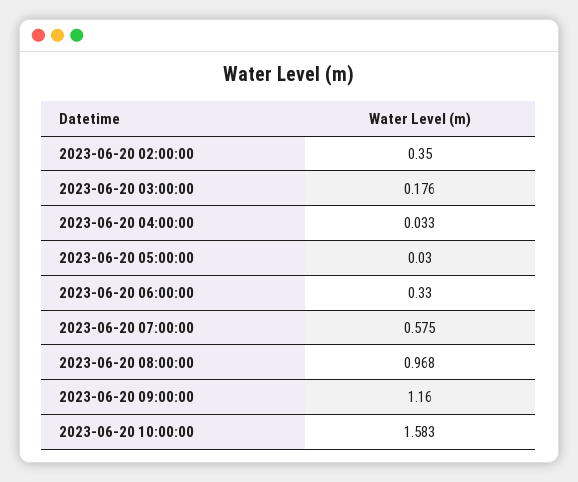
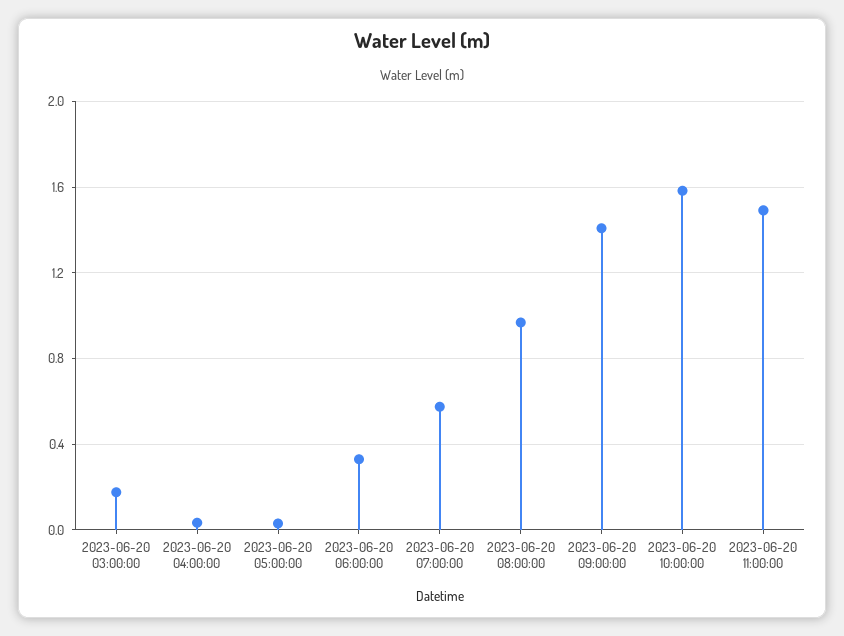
2023-06-20 02:00:00: 0.35 -> none
2023-06-20 09:00:00: 1.16 -> 1.4
2023-06-20 11:00:00: none -> 1.5

